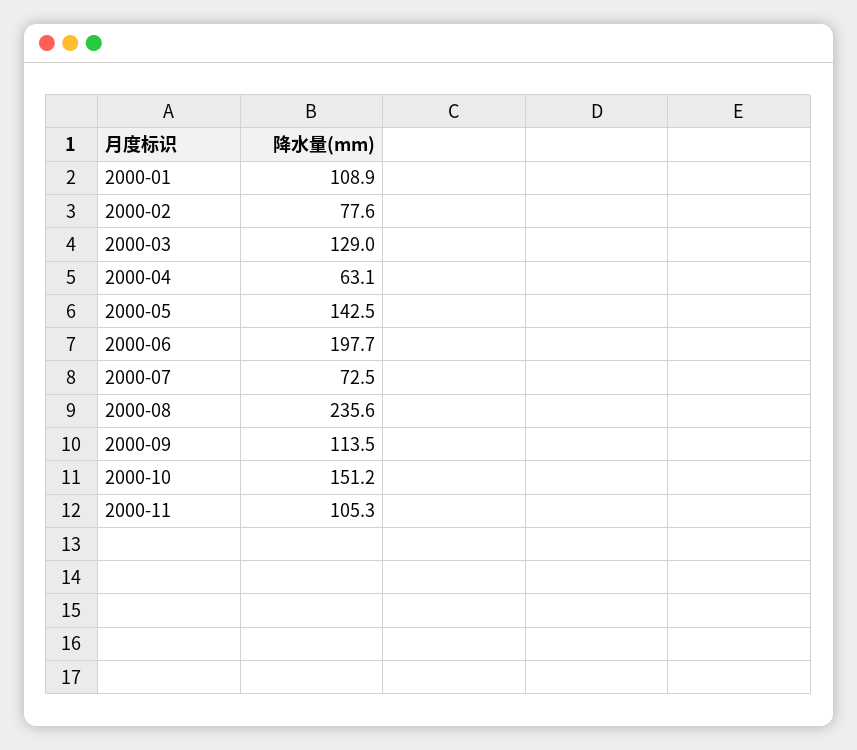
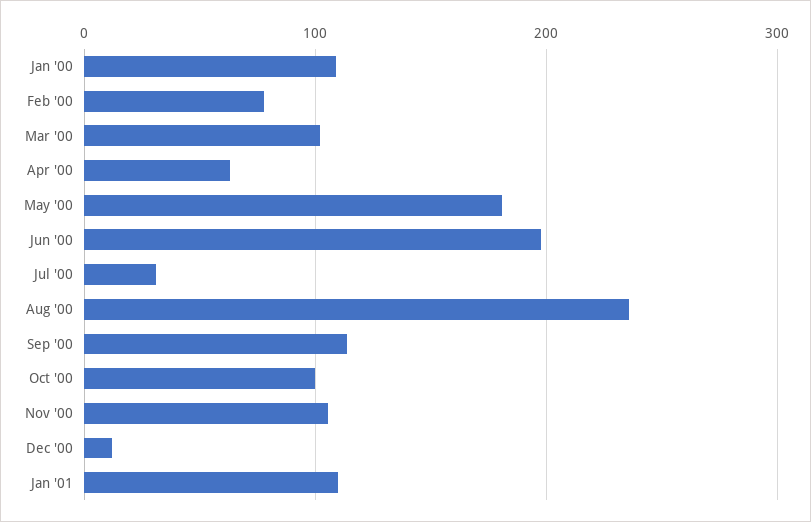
2000-03: 129 -> 100
2000-05: 142.5 -> 180
2000-07: 72.5 -> 30
2000-10: 151.2 -> 100
Dec '00: none -> 10
Jan '01: none -> 110

